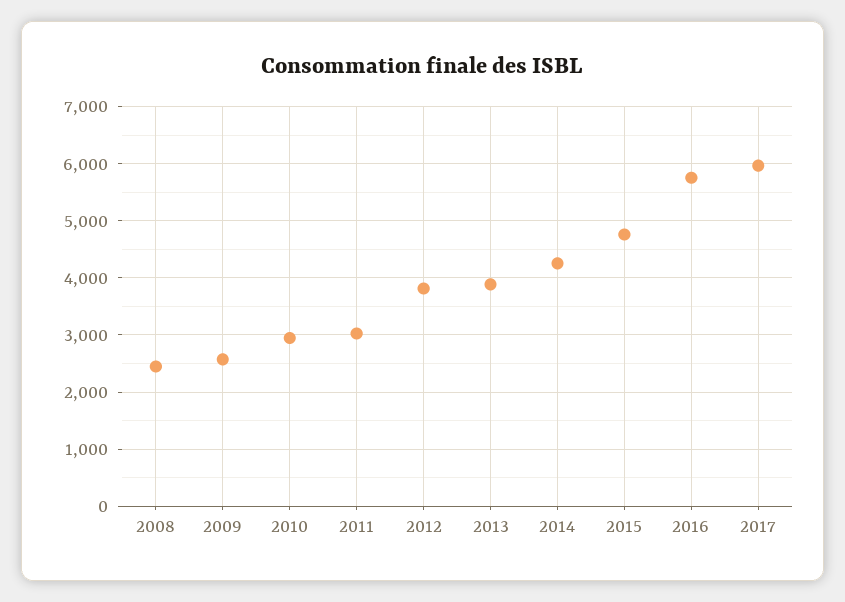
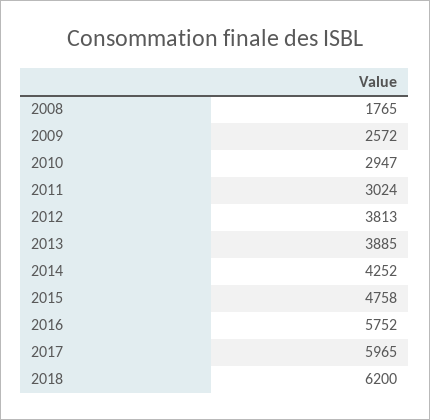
2008: 2400 -> 1765
2018: none -> 6200

